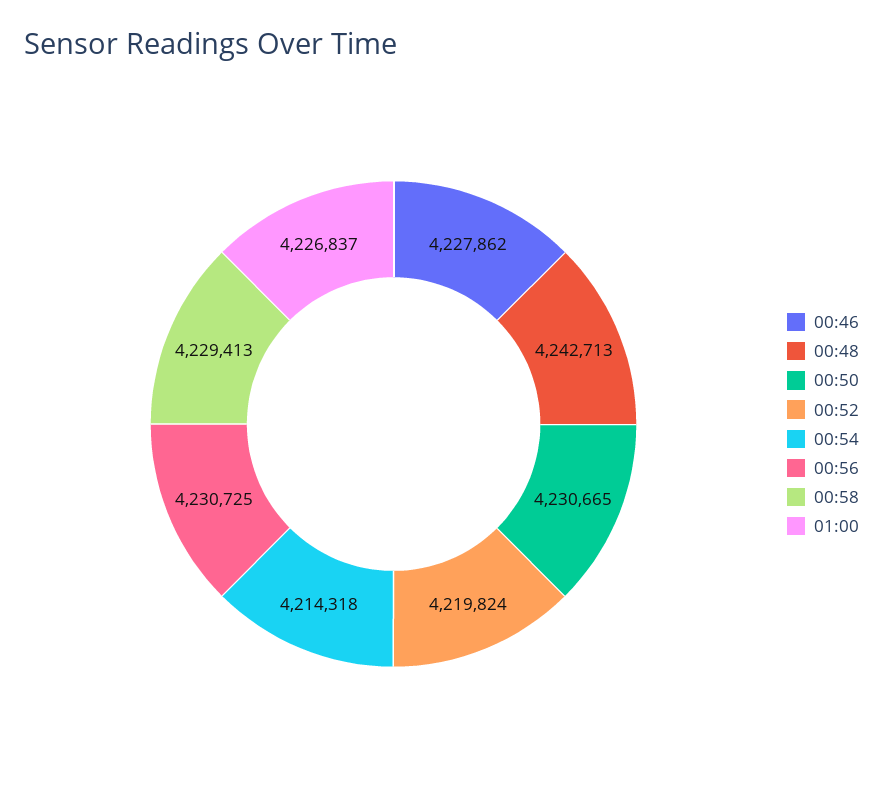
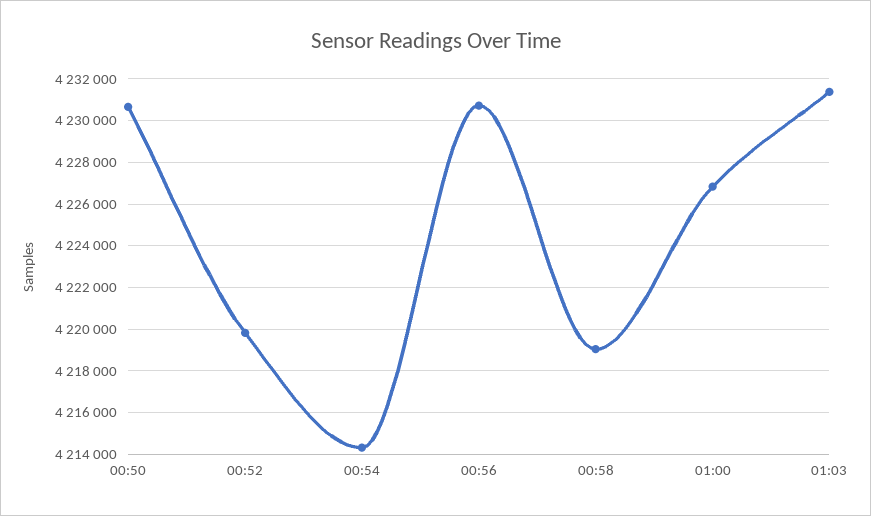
00:46: 4227862 -> none
00:48: 4242713 -> none
00:58: 4229413 -> 4219000
01:03: none -> 4231500

